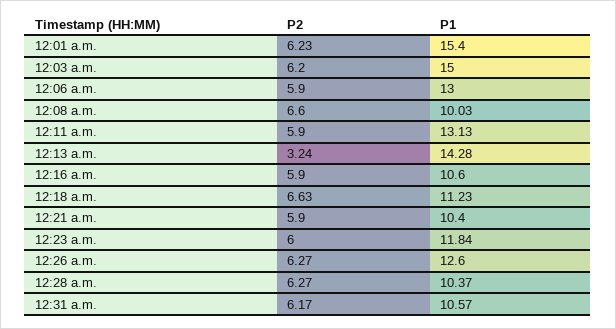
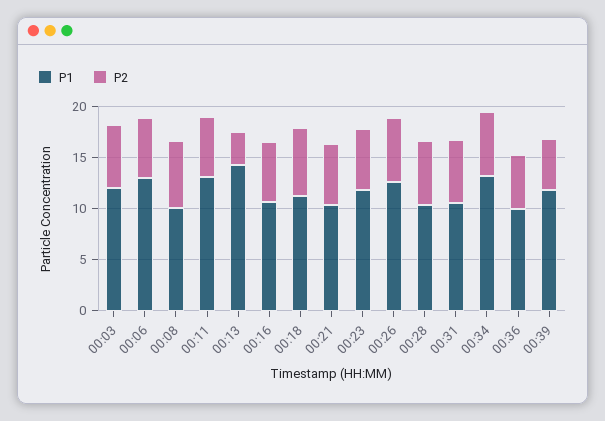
P2, 12:01 a.m.: 6.23 -> none
P1, 12:01 a.m.: 15.4 -> none
P1, 12:03 a.m.: 15 -> 12
P1, 00:34: none -> 13
P2, 00:34: none -> 6
P1, 00:36: none -> 10
P2, 00:36: none -> 5
P1, 00:39: none -> 12
P2, 00:39: none -> 5

